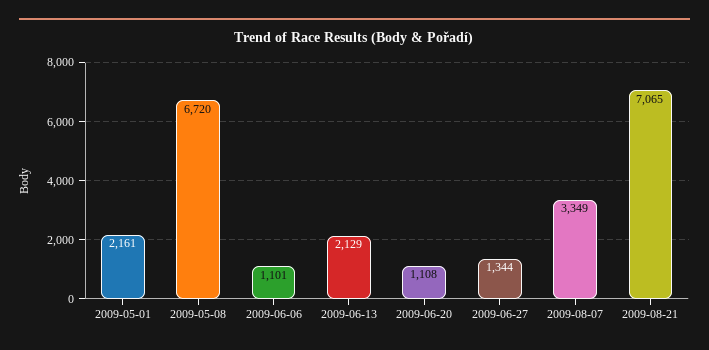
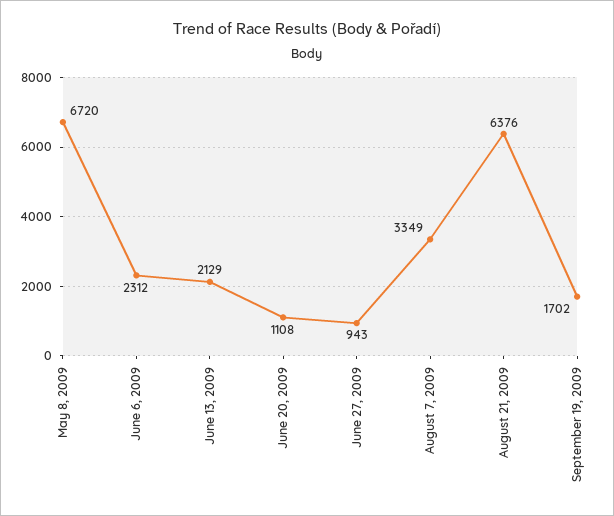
2009-05-01: 2161 -> none
2009-06-06: 1101 -> 2312
2009-06-27: 1344 -> 943
2009-08-21: 7065 -> 6376
September 19, 2009: none -> 1702

